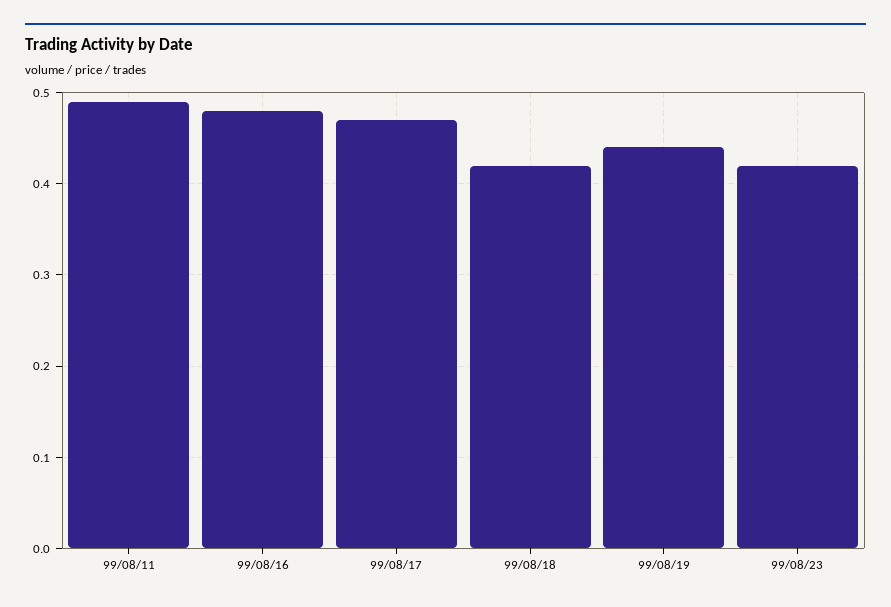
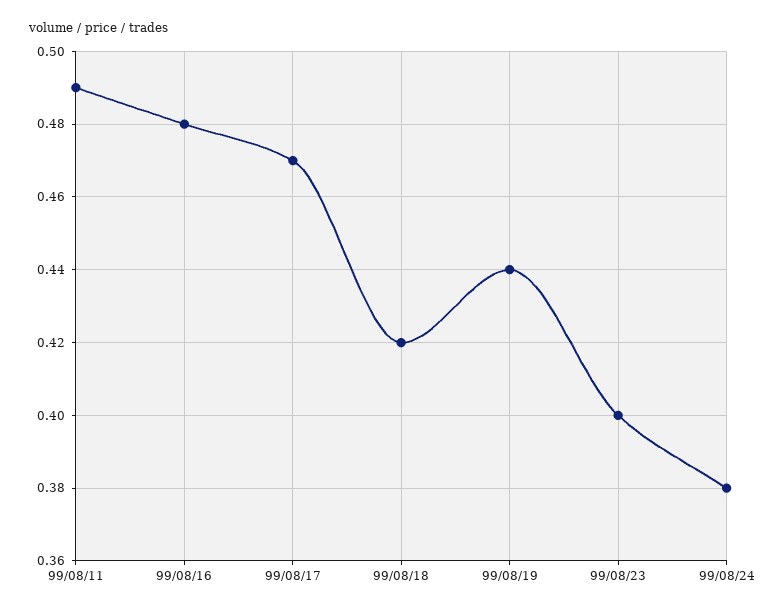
99/08/23: 0.42 -> 0.4
99/08/24: none -> 0.38

